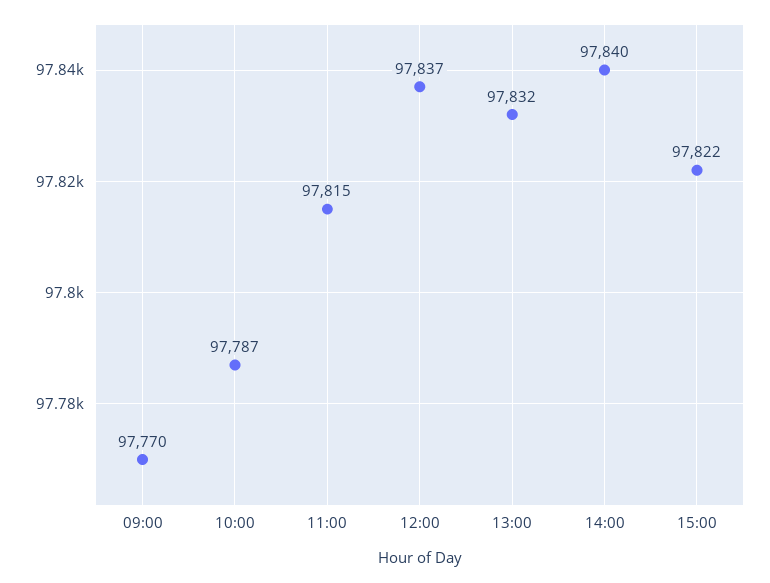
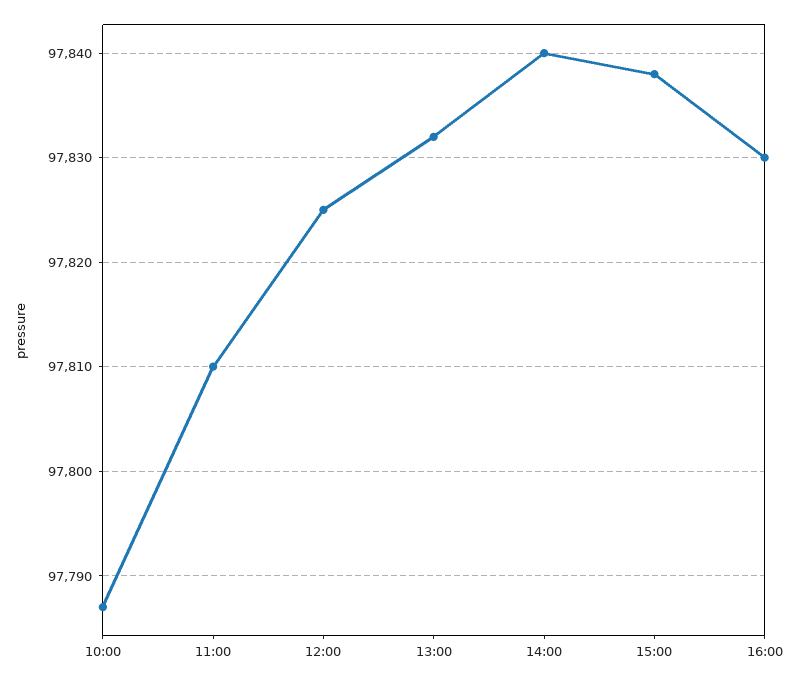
09:00: 97770 -> none
11:00: 97815 -> 97810
12:00: 97837 -> 97825
15:00: 97822 -> 97838
16:00: none -> 97830

